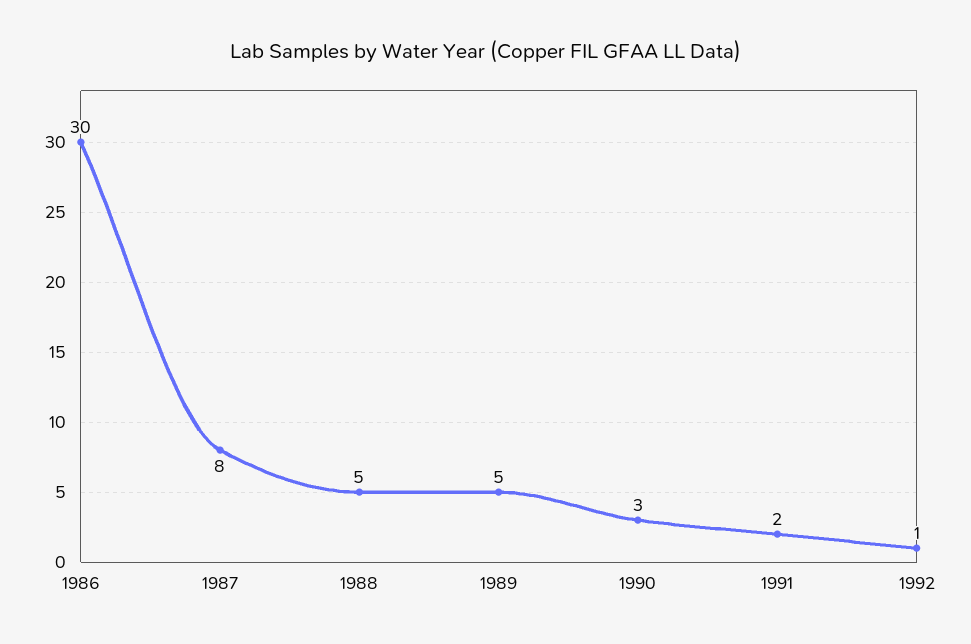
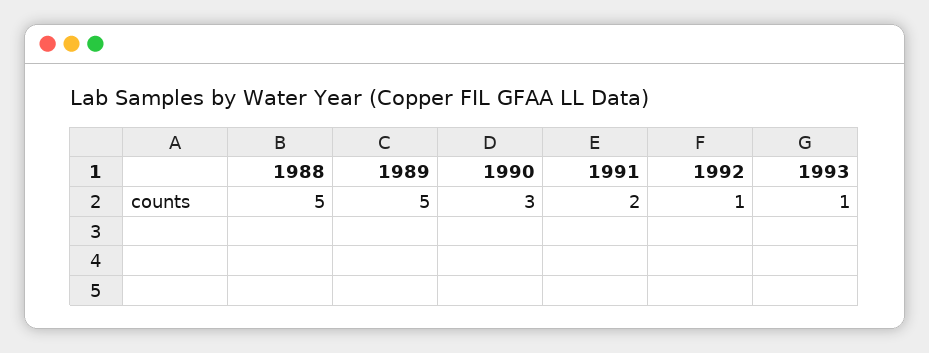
1986: 30 -> none
1987: 8 -> none
1993: none -> 1

